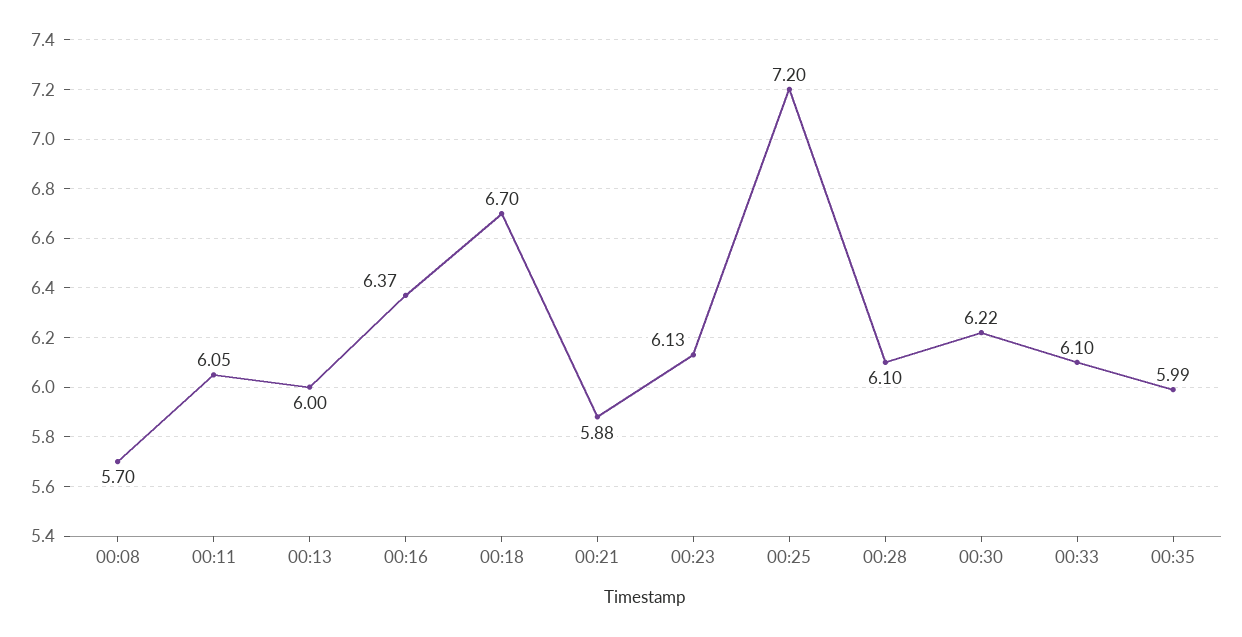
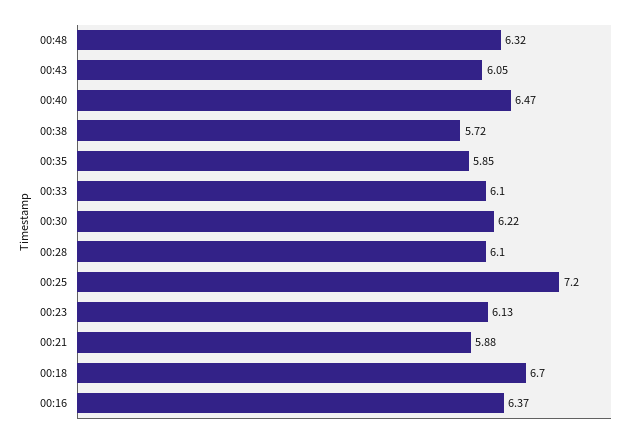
00:08: 5.7 -> none
00:11: 6.05 -> none
00:13: 6 -> none
00:35: 5.99 -> 5.85
00:48: none -> 6.32
00:43: none -> 6.05
00:40: none -> 6.47
00:38: none -> 5.72

